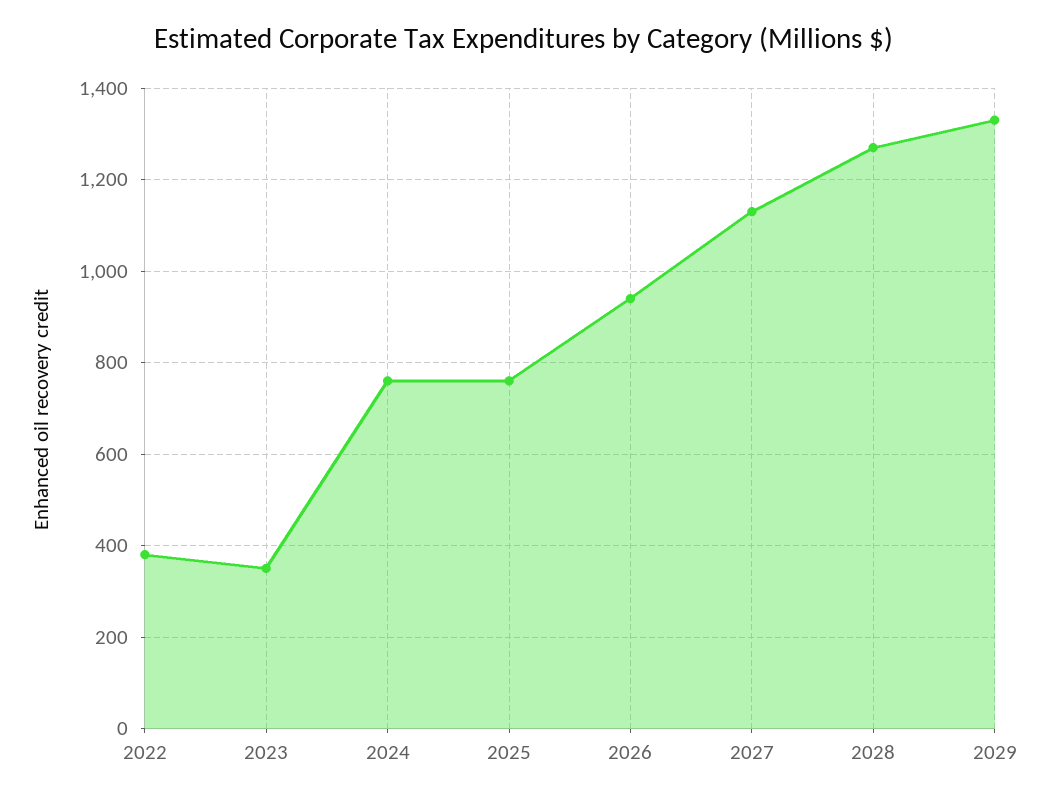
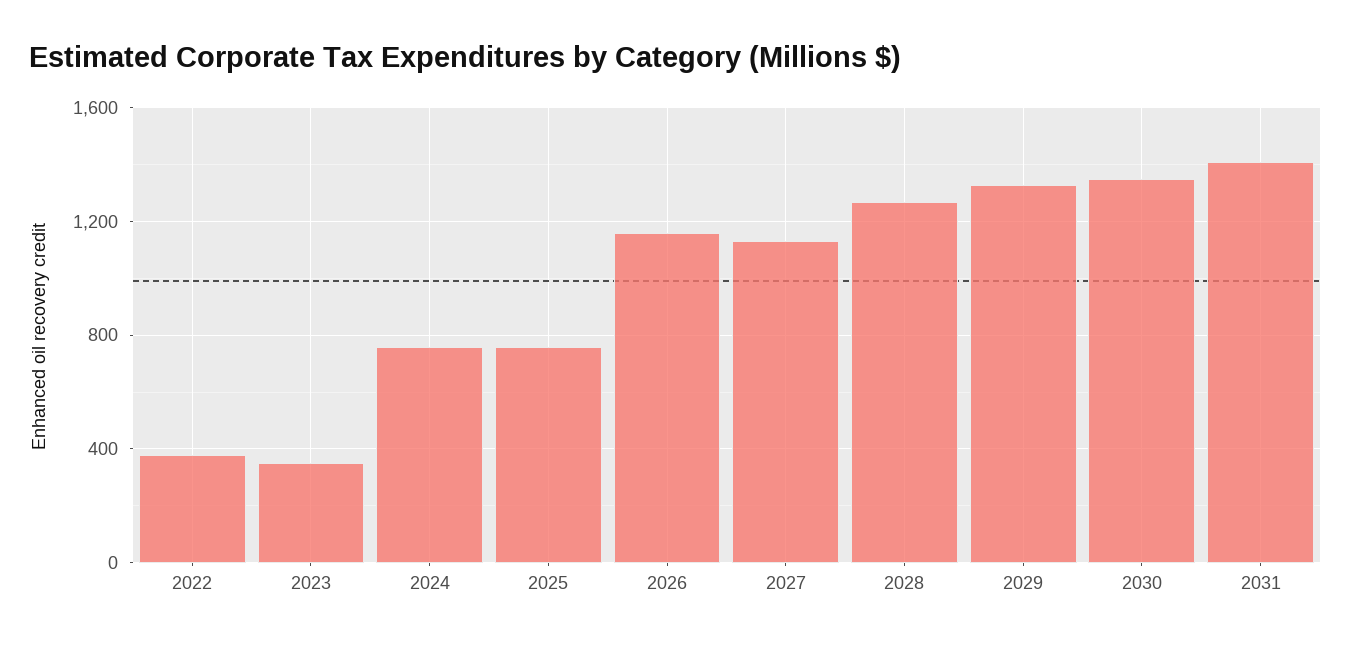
2026: 940 -> 1150
2030: none -> 1350
2031: none -> 1400

